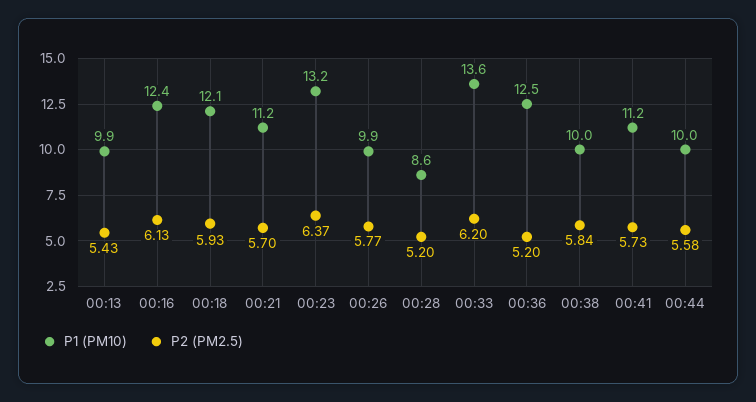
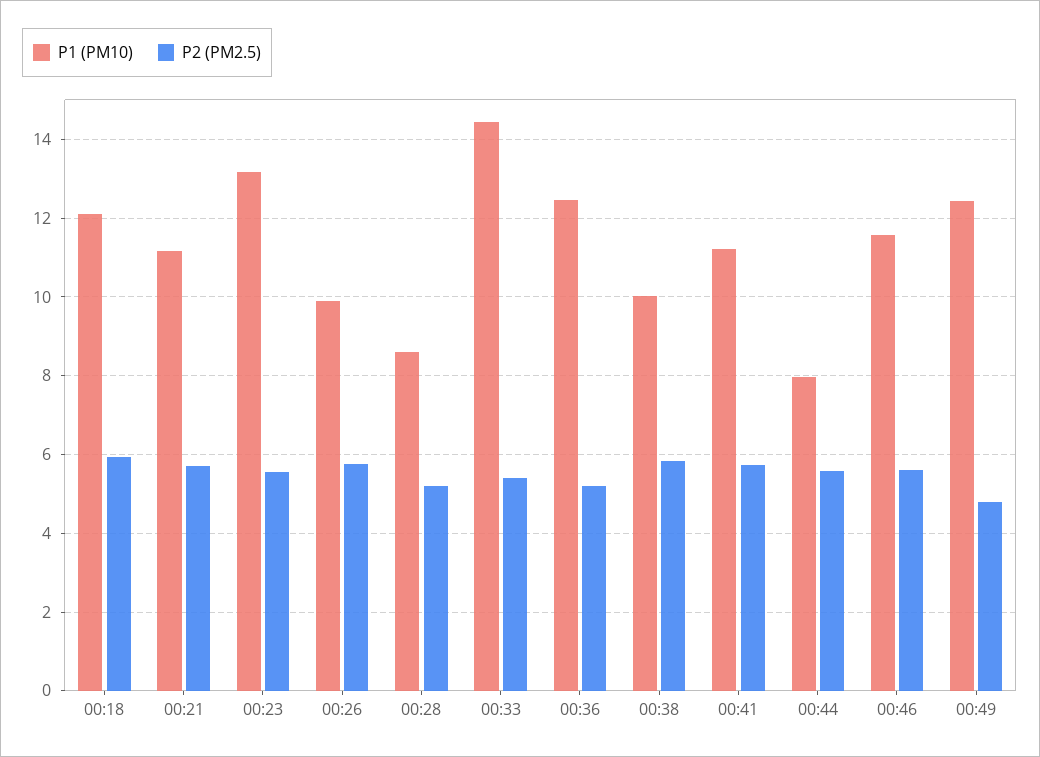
P1 (PM10), 00:13: 9.9 -> none
P2 (PM2.5), 00:13: 5.43 -> none
P1 (PM10), 00:16: 12.4 -> none
P2 (PM2.5), 00:16: 6.13 -> none
P2 (PM2.5), 00:23: 6.37 -> 5.6
P1 (PM10), 00:33: 13.6 -> 14.4
P2 (PM2.5), 00:33: 6.2 -> 5.4
P1 (PM10), 00:44: 10 -> 8
P1 (PM10), 00:46: none -> 11.6
P2 (PM2.5), 00:46: none -> 5.6
P1 (PM10), 00:49: none -> 12.4
P2 (PM2.5), 00:49: none -> 4.8

